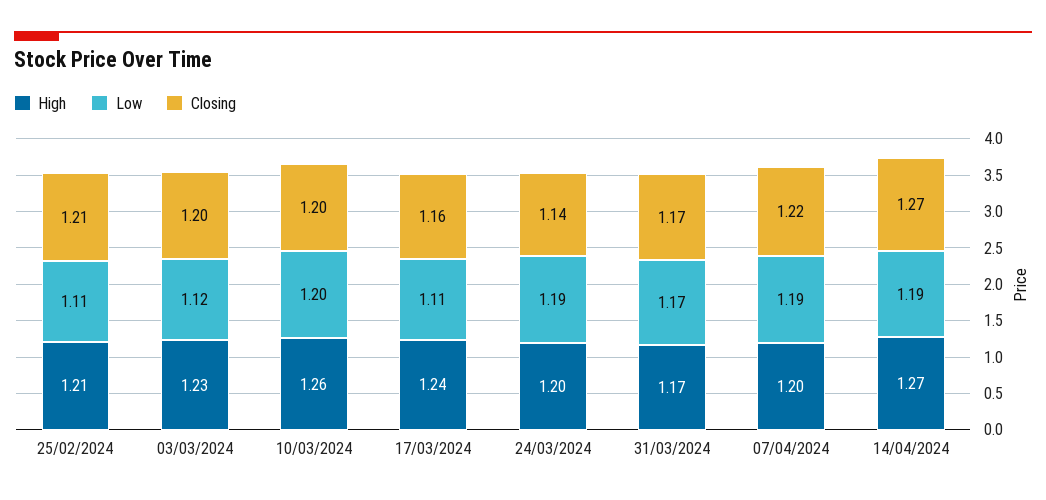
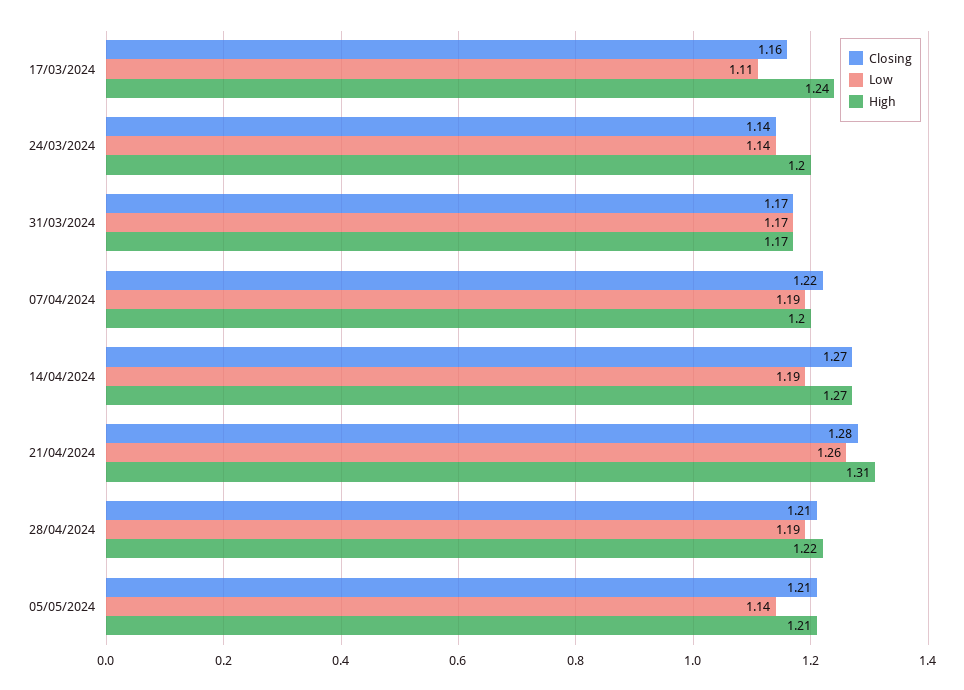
High, 25/02/2024: 1.21 -> none
Low, 25/02/2024: 1.11 -> none
Closing, 25/02/2024: 1.21 -> none
High, 03/03/2024: 1.23 -> none
Low, 03/03/2024: 1.12 -> none
Closing, 03/03/2024: 1.2 -> none
High, 10/03/2024: 1.26 -> none
Low, 10/03/2024: 1.2 -> none
Closing, 10/03/2024: 1.2 -> none
Low, 24/03/2024: 1.19 -> 1.14
Closing, 21/04/2024: none -> 1.28
Low, 21/04/2024: none -> 1.26
High, 21/04/2024: none -> 1.31
Closing, 28/04/2024: none -> 1.21
Low, 28/04/2024: none -> 1.19
High, 28/04/2024: none -> 1.22
Closing, 05/05/2024: none -> 1.21
Low, 05/05/2024: none -> 1.14
High, 05/05/2024: none -> 1.21

